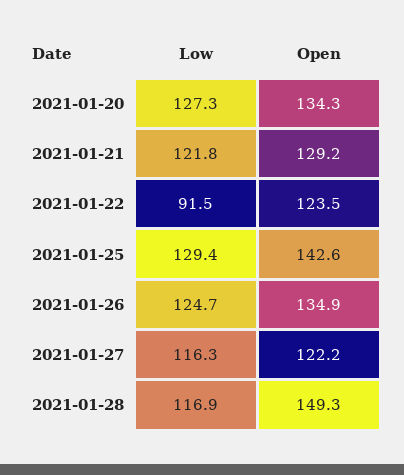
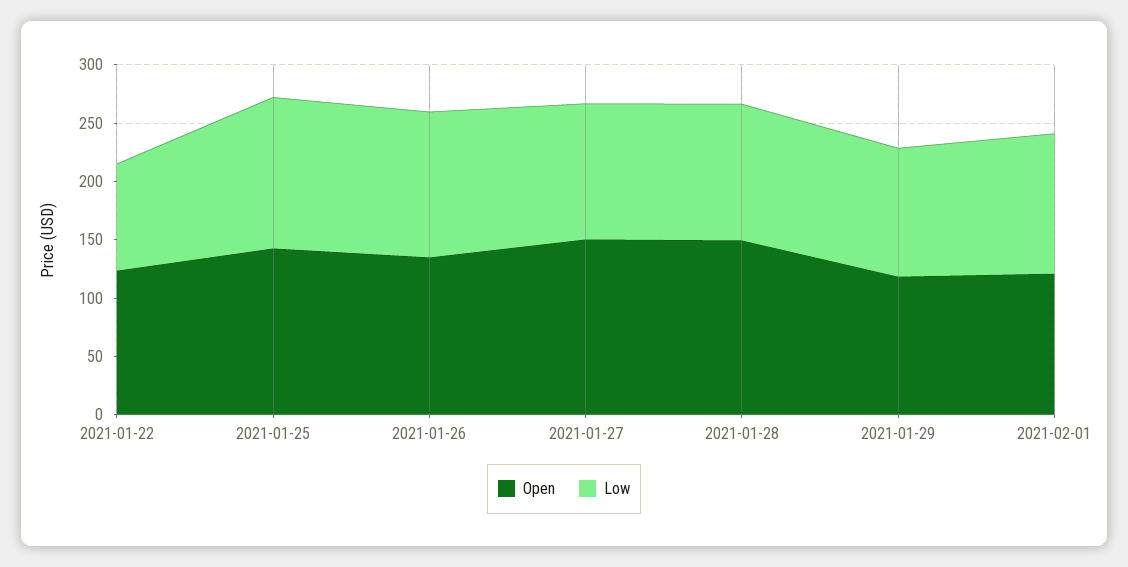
Low, 2021-01-20: 127.3 -> none
Open, 2021-01-20: 134.3 -> none
Low, 2021-01-21: 121.8 -> none
Open, 2021-01-21: 129.2 -> none
Open, 2021-01-27: 122.2 -> 150
Open, 2021-01-29: none -> 120
Low, 2021-01-29: none -> 110
Open, 2021-02-01: none -> 120
Low, 2021-02-01: none -> 120

